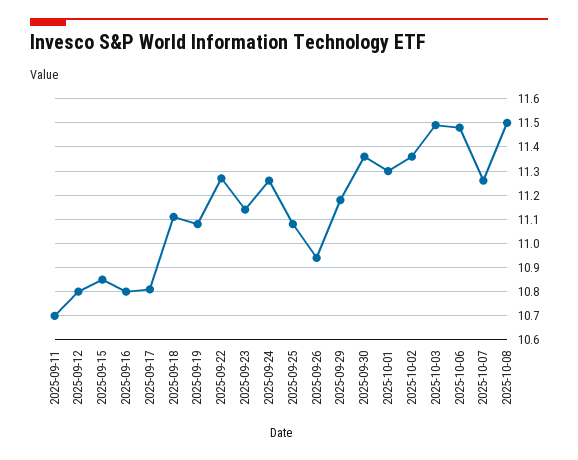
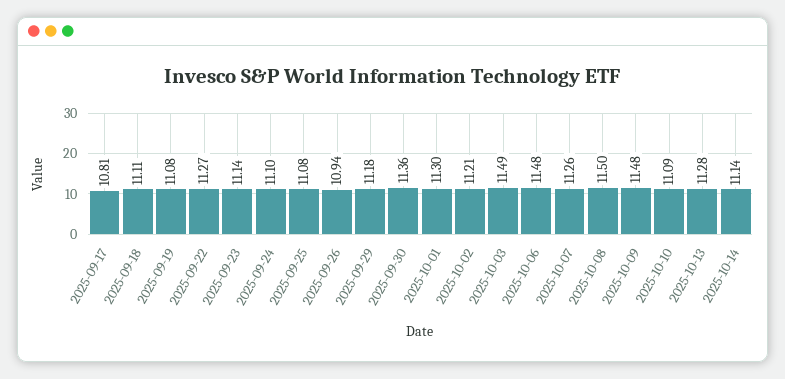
2025-09-11: 10.7 -> none
2025-09-12: 10.8 -> none
2025-09-15: 10.85 -> none
2025-09-16: 10.8 -> none
2025-09-24: 11.25 -> 11.1
2025-10-02: 11.35 -> 11.21
2025-10-09: none -> 11.48
2025-10-10: none -> 11.09
2025-10-13: none -> 11.28
2025-10-14: none -> 11.14

